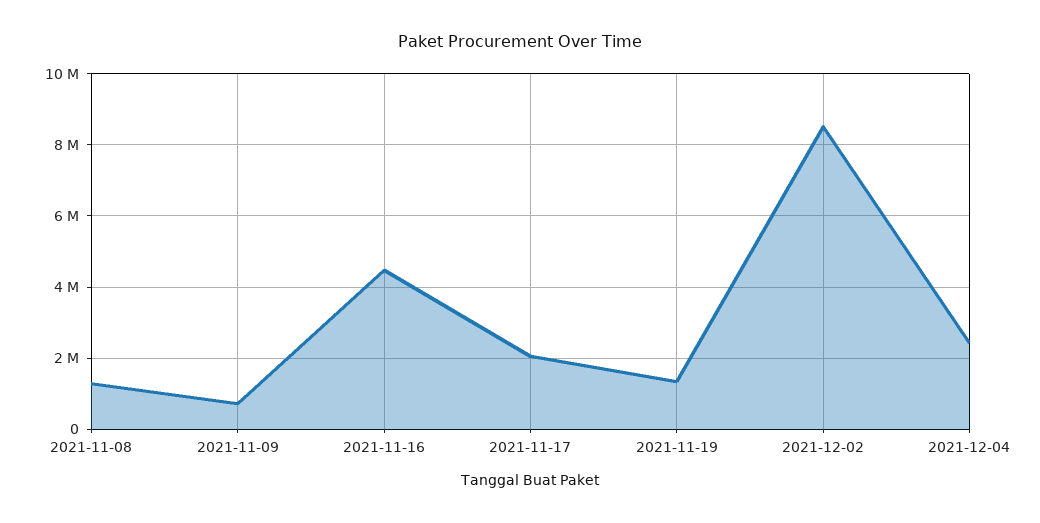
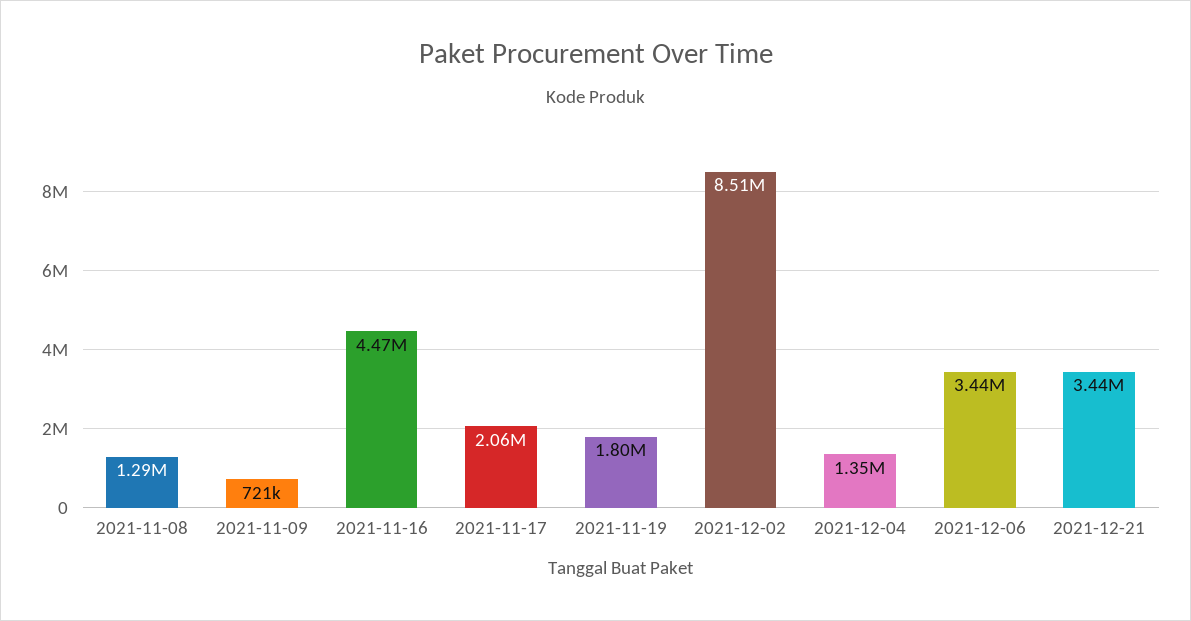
2021-11-19: 1400000 -> 1800000
2021-12-04: 2400000 -> 1350000
2021-12-06: none -> 3440000
2021-12-21: none -> 3440000

